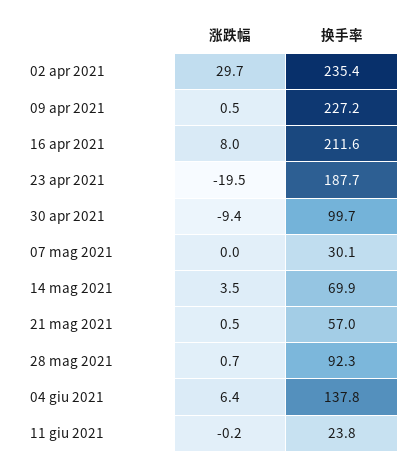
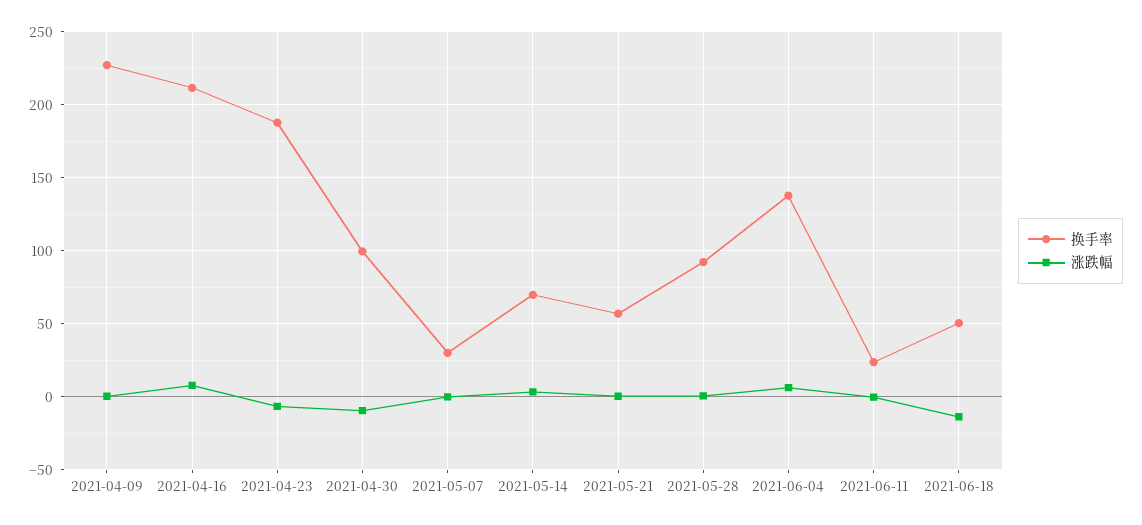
涨跌幅, 02 apr 2021: 29.7 -> none
换手率, 02 apr 2021: 235.4 -> none
涨跌幅, 23 apr 2021: -19.5 -> -5
换手率, 2021-06-18: none -> 50
涨跌幅, 2021-06-18: none -> -15

